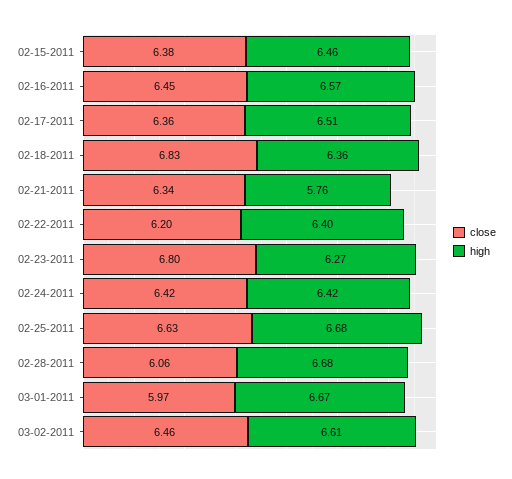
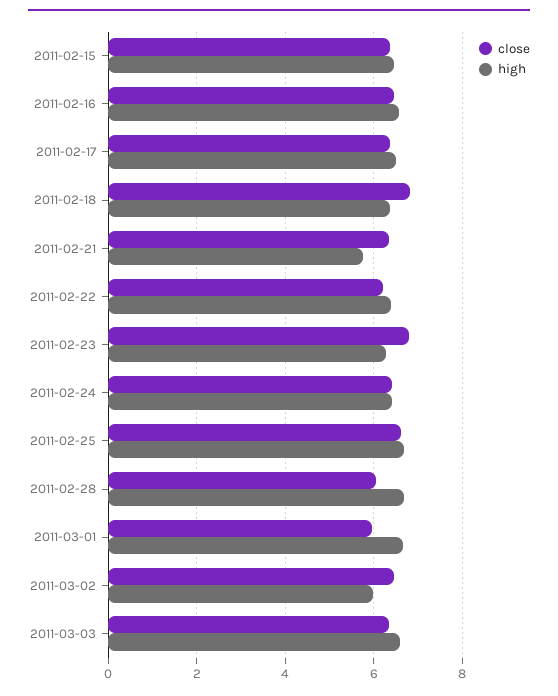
high, 03-02-2011: 6.61 -> 6
close, 2011-03-03: none -> 6.4
high, 2011-03-03: none -> 6.6

